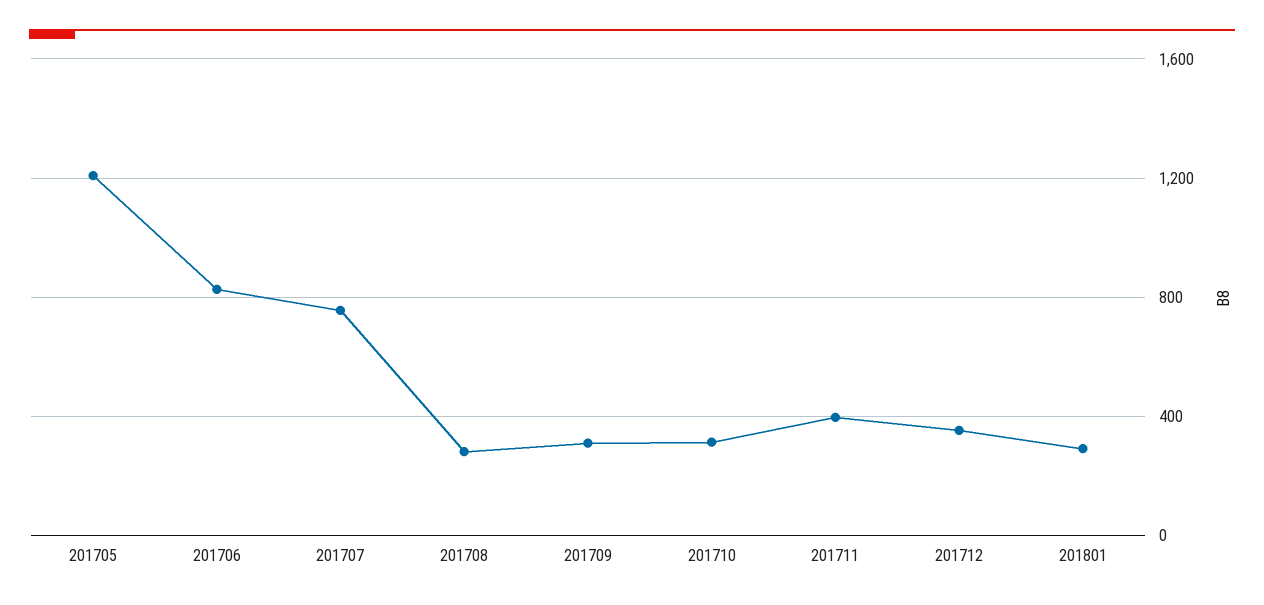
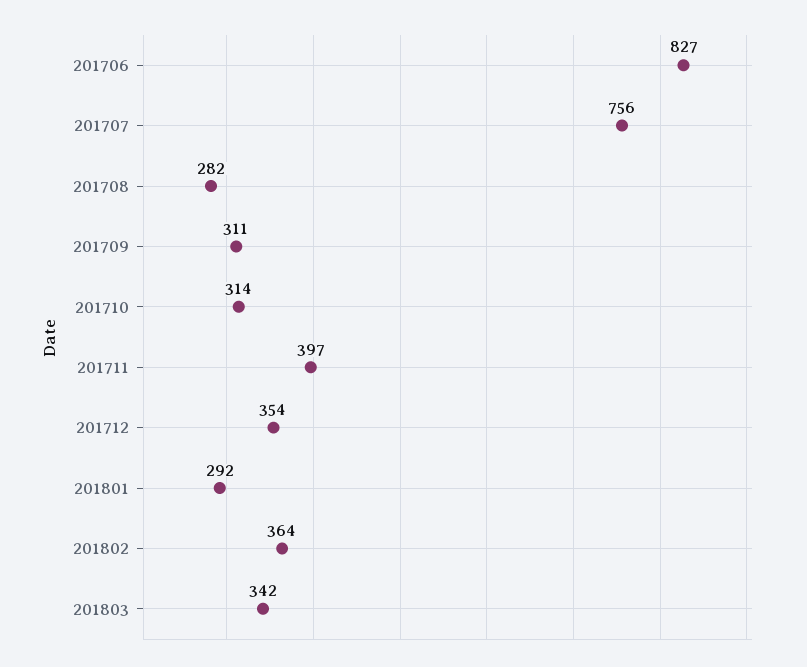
201705: 1200 -> none
201802: none -> 364
201803: none -> 342

